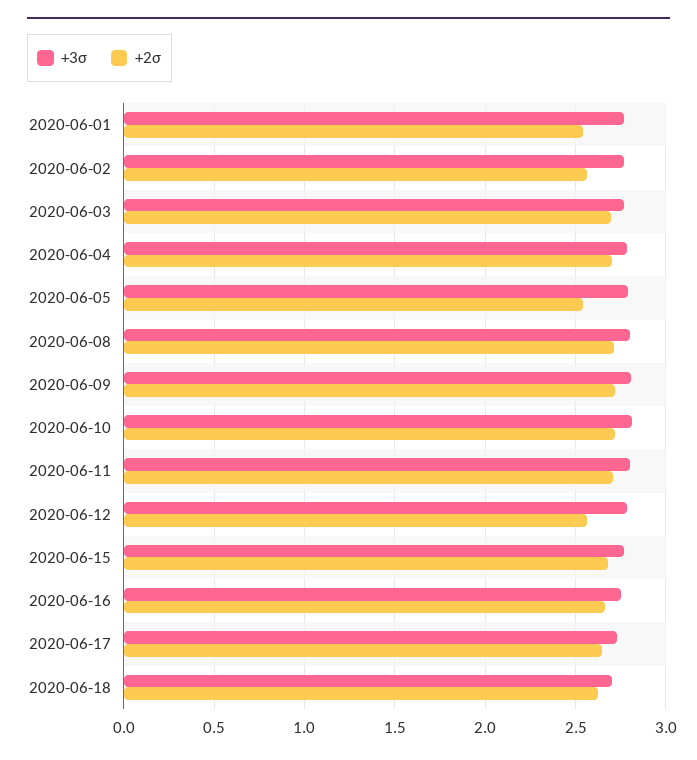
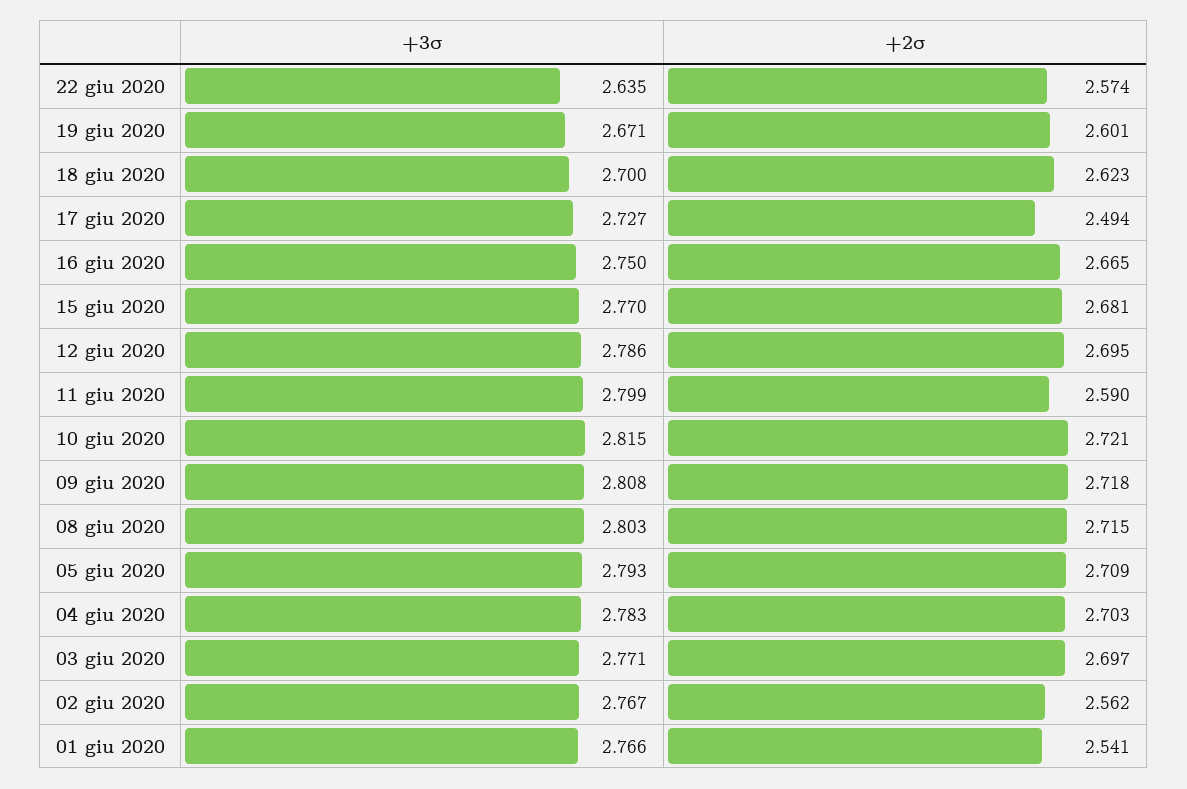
+2σ, 2020-06-05: 2.55 -> 2.709
+2σ, 2020-06-11: 2.7 -> 2.59
+2σ, 2020-06-12: 2.55 -> 2.695
+2σ, 2020-06-17: 2.65 -> 2.494
+3σ, 22 giu 2020: none -> 2.635
+2σ, 22 giu 2020: none -> 2.574
+3σ, 19 giu 2020: none -> 2.671
+2σ, 19 giu 2020: none -> 2.601

